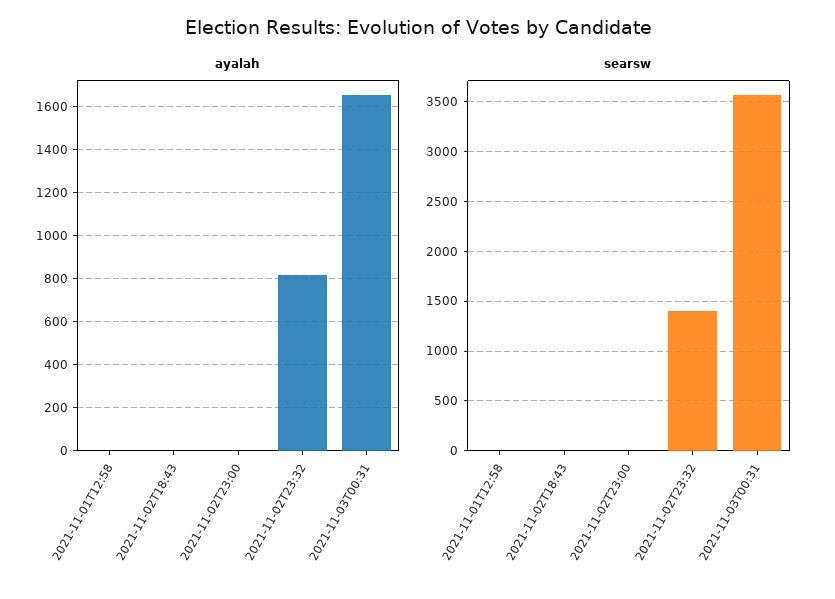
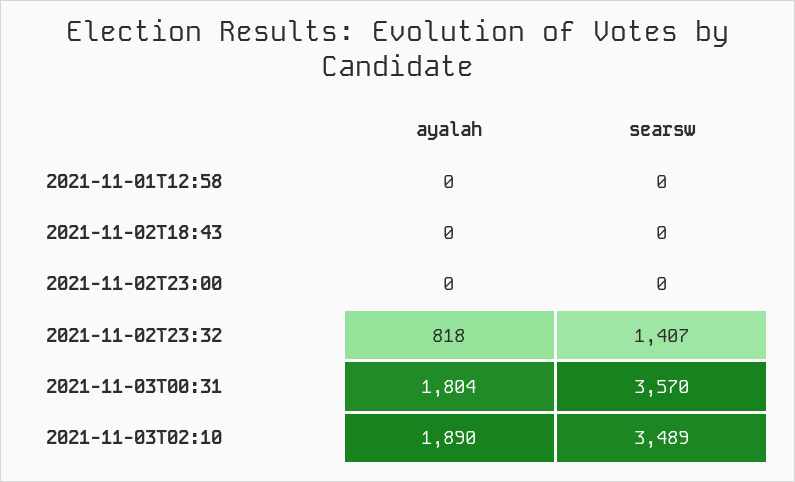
ayalah, 2021-11-03T00:31: 1650 -> 1804
ayalah, 2021-11-03T02:10: none -> 1890
searsw, 2021-11-03T02:10: none -> 3489

